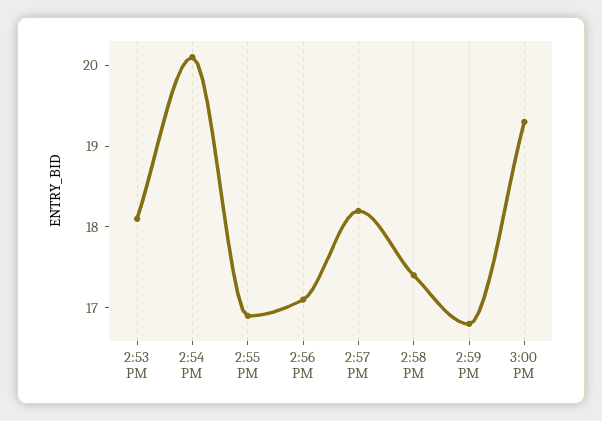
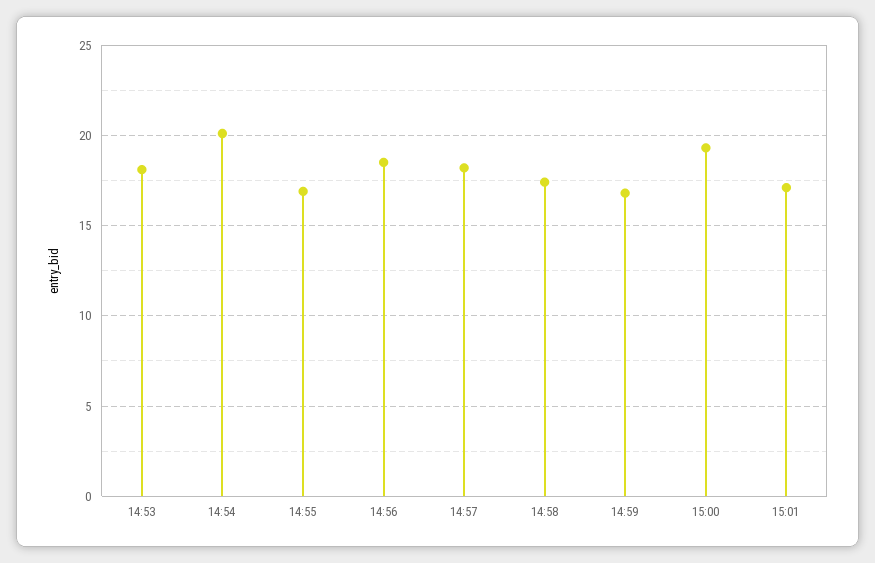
2:56 PM: 17.1 -> 18.5
15:01: none -> 17

